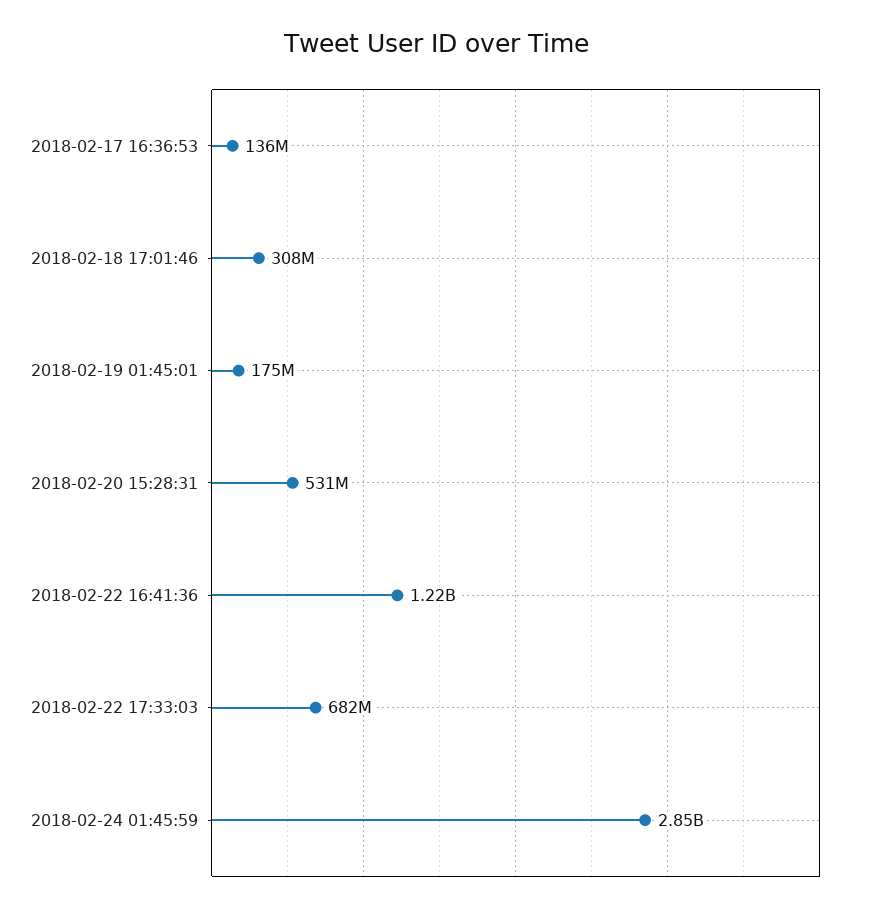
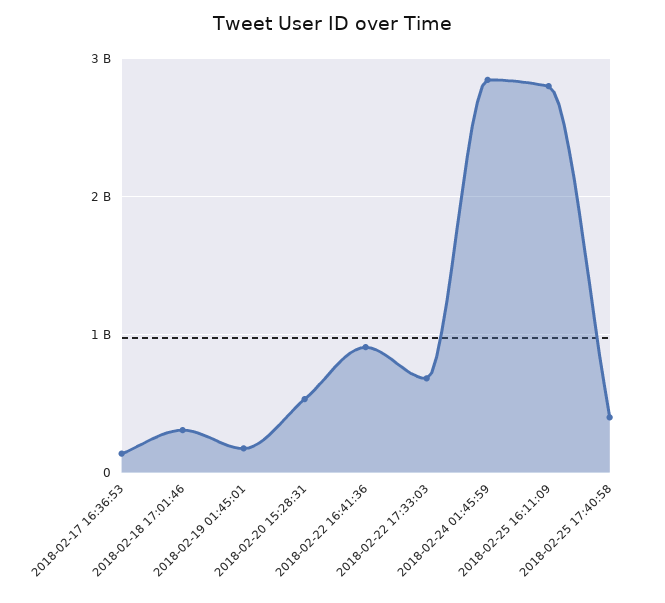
2018-02-22 16:41:36: 1220000000 -> 900000000
2018-02-25 16:11:09: none -> 2800000000
2018-02-25 17:40:58: none -> 400000000

